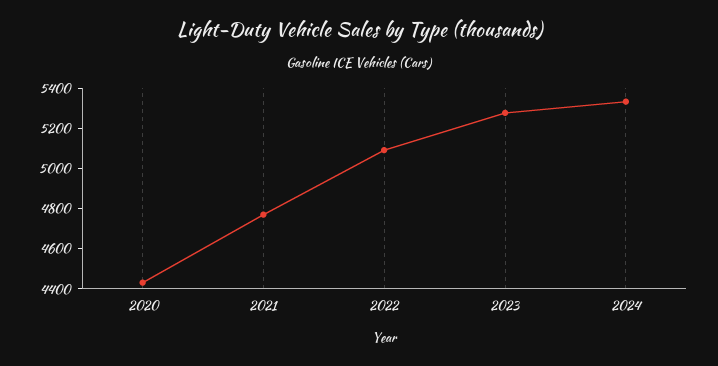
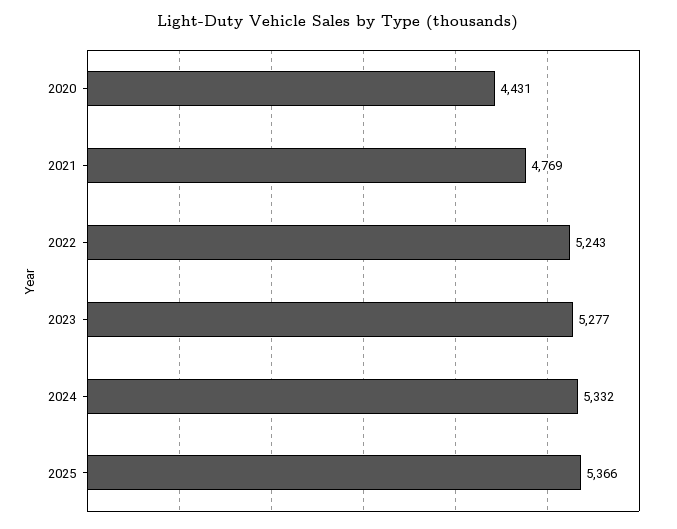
2022: 5100 -> 5243
2025: none -> 5366

